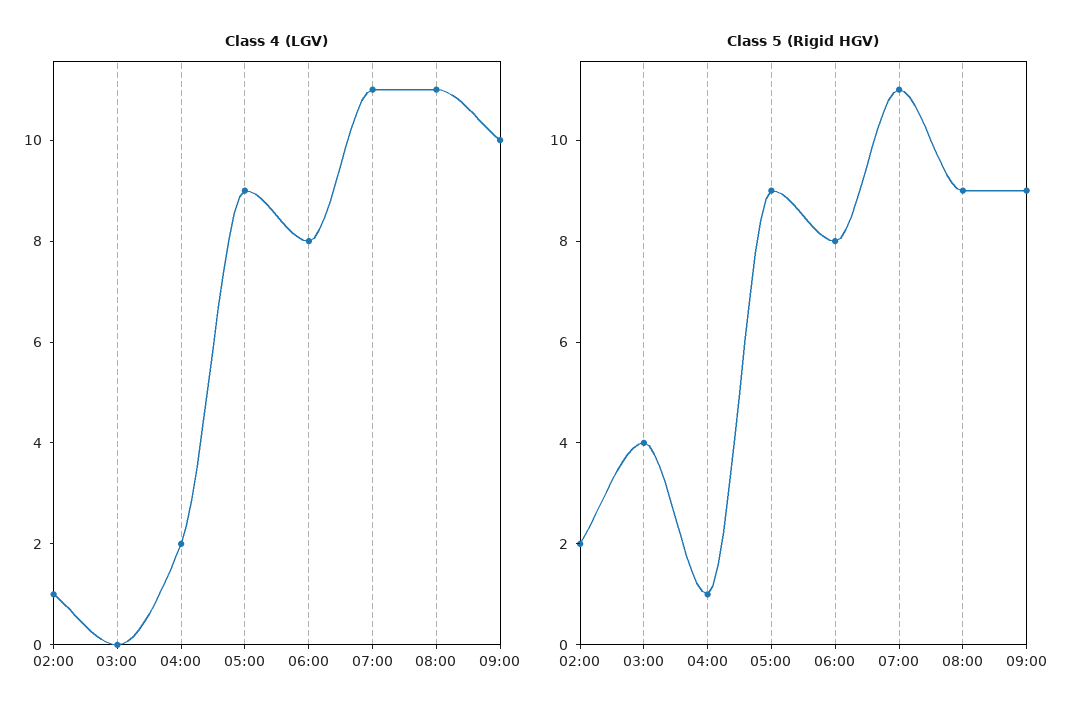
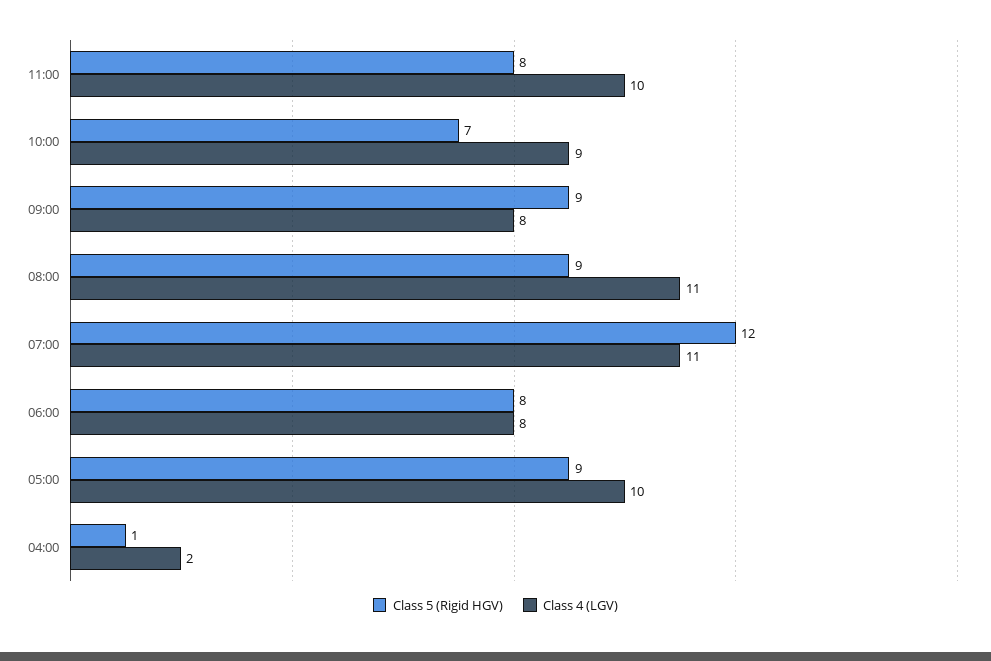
Class 4 (LGV), 02:00: 1 -> none
Class 4 (LGV), 03:00: 0 -> none
Class 4 (LGV), 05:00: 9 -> 10
Class 4 (LGV), 09:00: 10 -> 8
Class 5 (Rigid HGV), 02:00: 2 -> none
Class 5 (Rigid HGV), 03:00: 4 -> none
Class 5 (Rigid HGV), 07:00: 11 -> 12
Class 5 (Rigid HGV), 11:00: none -> 8
Class 4 (LGV), 11:00: none -> 10
Class 5 (Rigid HGV), 10:00: none -> 7
Class 4 (LGV), 10:00: none -> 9

